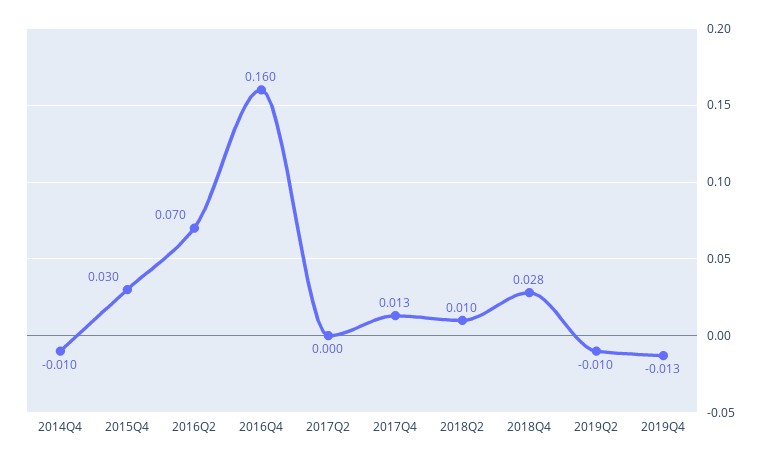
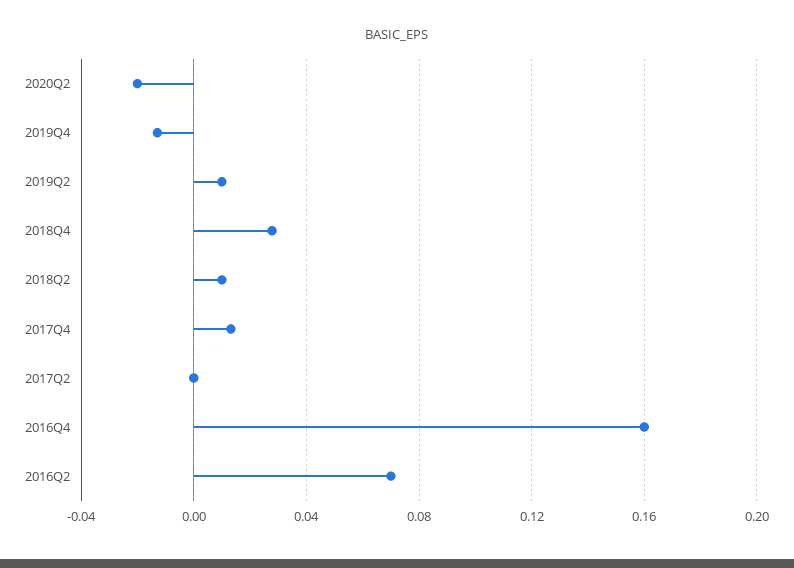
2014Q4: -0.01 -> none
2015Q4: 0.03 -> none
2019Q2: -0.01 -> 0.01
2020Q2: none -> -0.02

